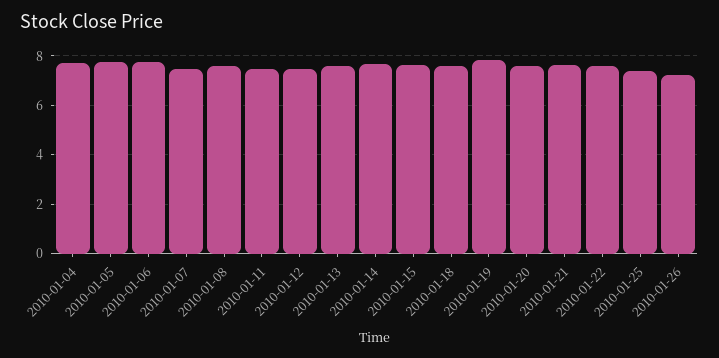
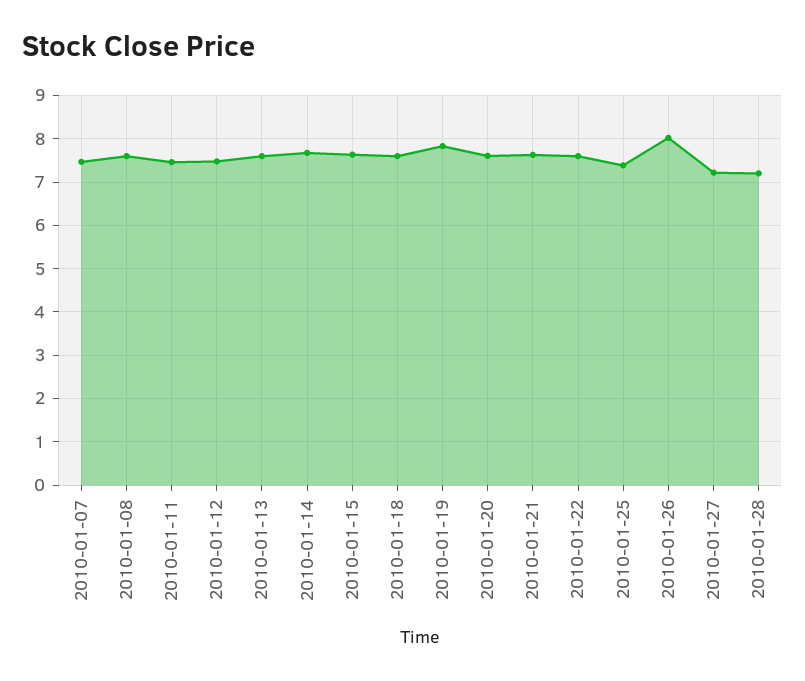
2010-01-04: 7.75 -> none
2010-01-05: 7.75 -> none
2010-01-06: 7.75 -> none
2010-01-26: 7.25 -> 8
2010-01-27: none -> 7.2
2010-01-28: none -> 7.2

